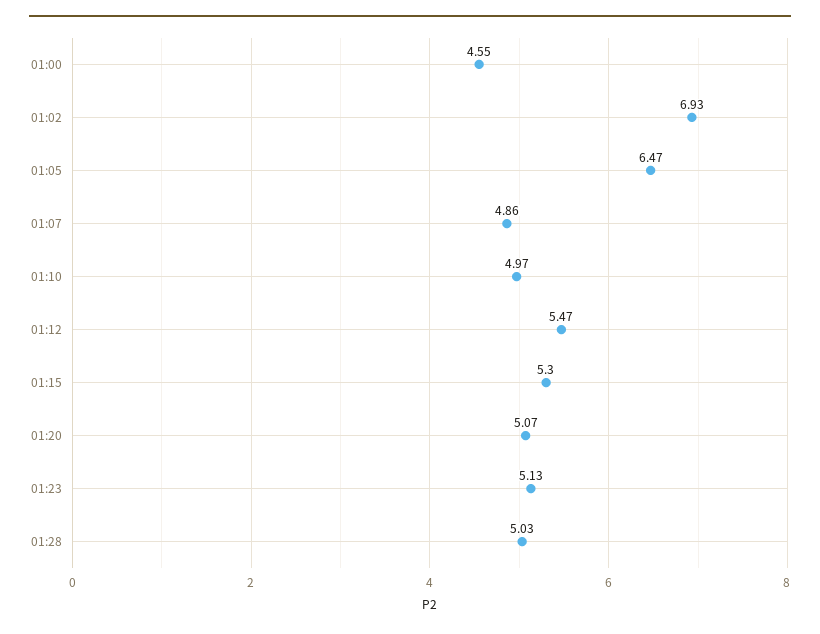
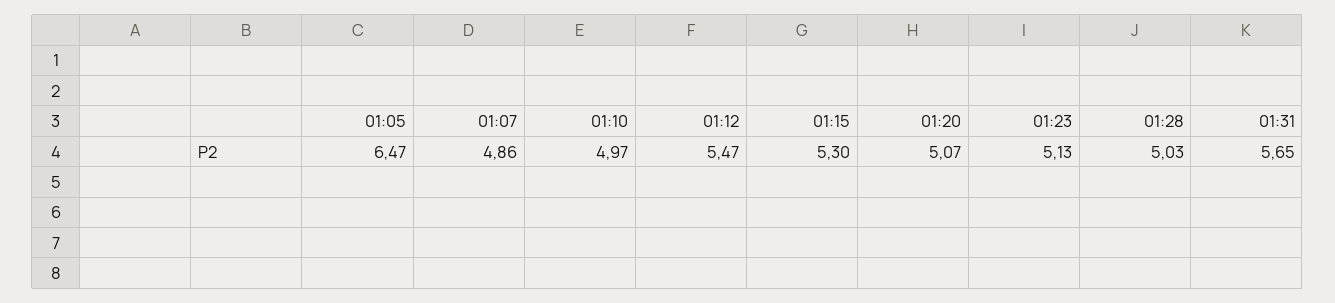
01:00: 4.55 -> none
01:02: 6.93 -> none
01:31: none -> 5.65

